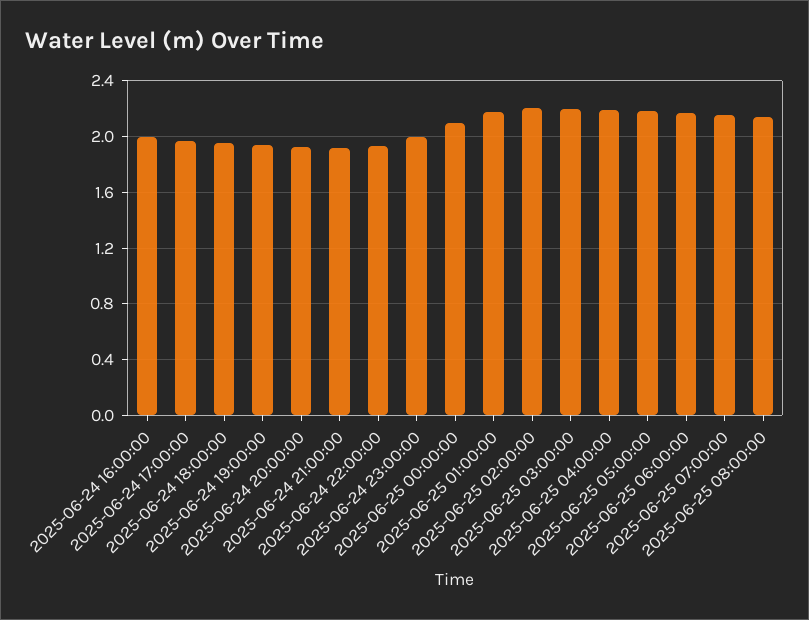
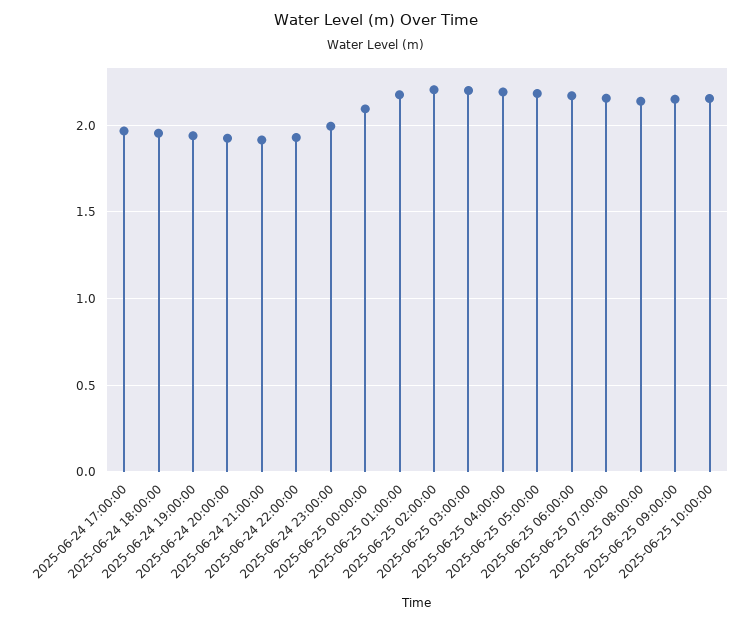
2025-06-24 16:00:00: 2 -> none
2025-06-25 09:00:00: none -> 2.15
2025-06-25 10:00:00: none -> 2.15

